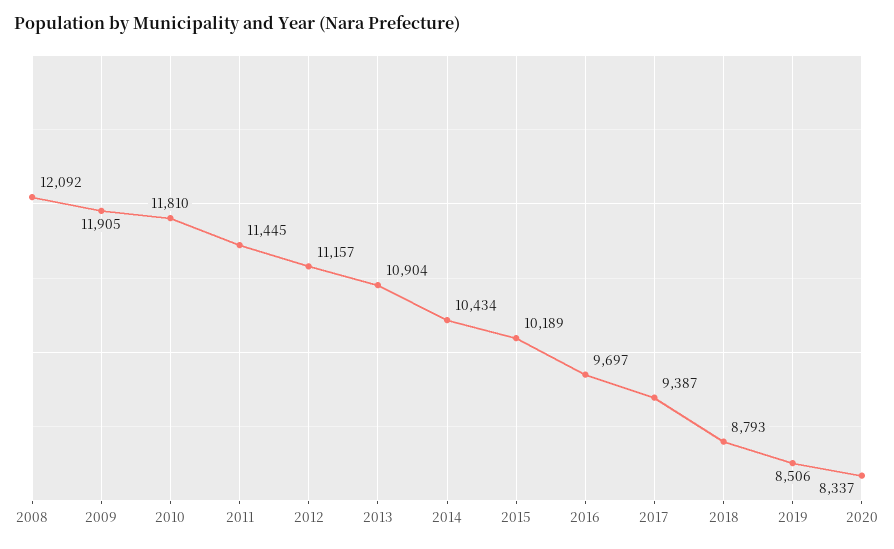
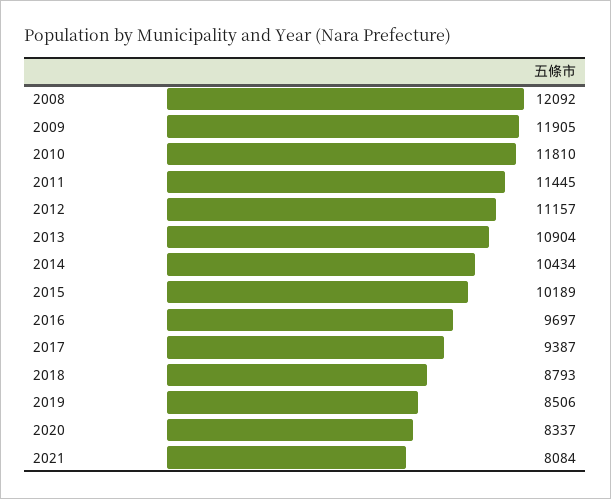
2021: none -> 8084

